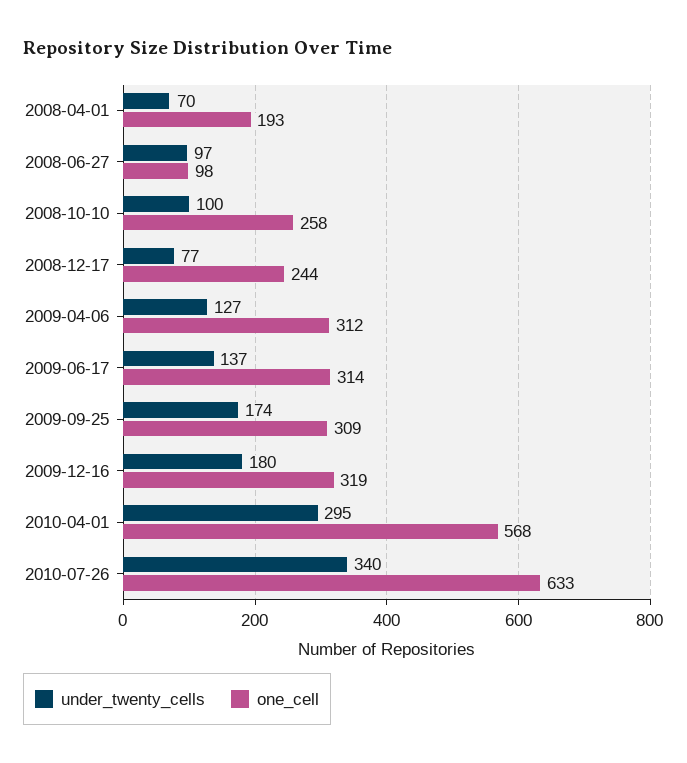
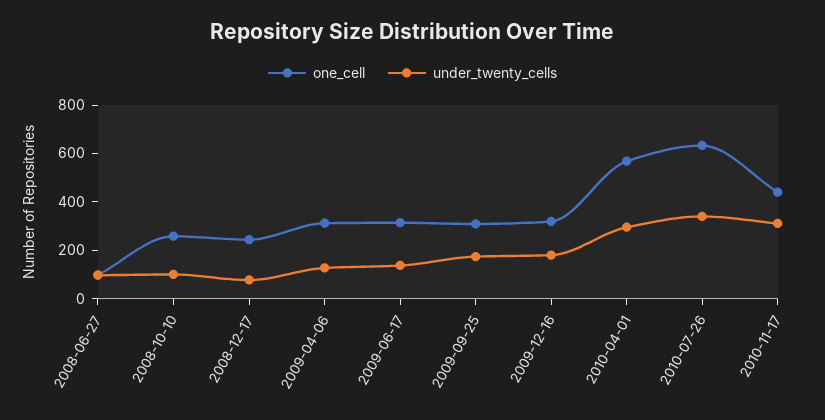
under_twenty_cells, 2008-04-01: 70 -> none
one_cell, 2008-04-01: 193 -> none
one_cell, 2010-11-17: none -> 450
under_twenty_cells, 2010-11-17: none -> 300

